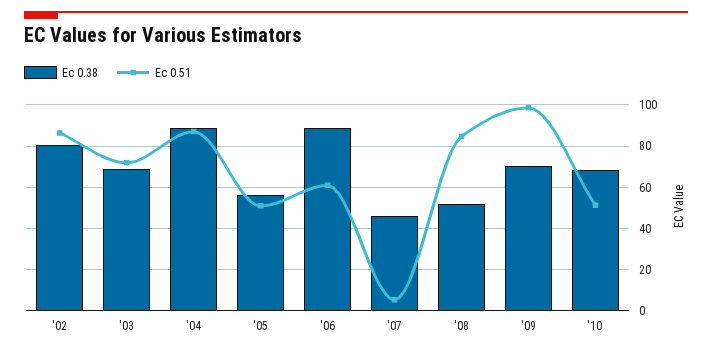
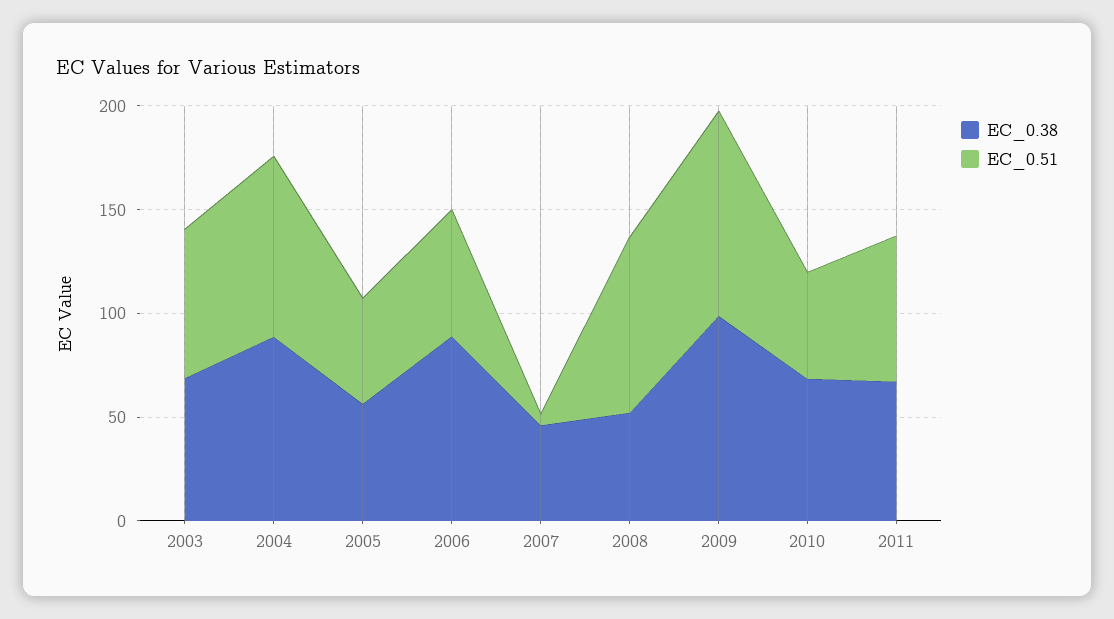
Ec 0.38, '02: 80 -> none
Ec 0.51, '02: 85 -> none
Ec 0.38, '09: 70 -> 100
Ec 0.38, 2011: none -> 70
Ec 0.51, 2011: none -> 70

